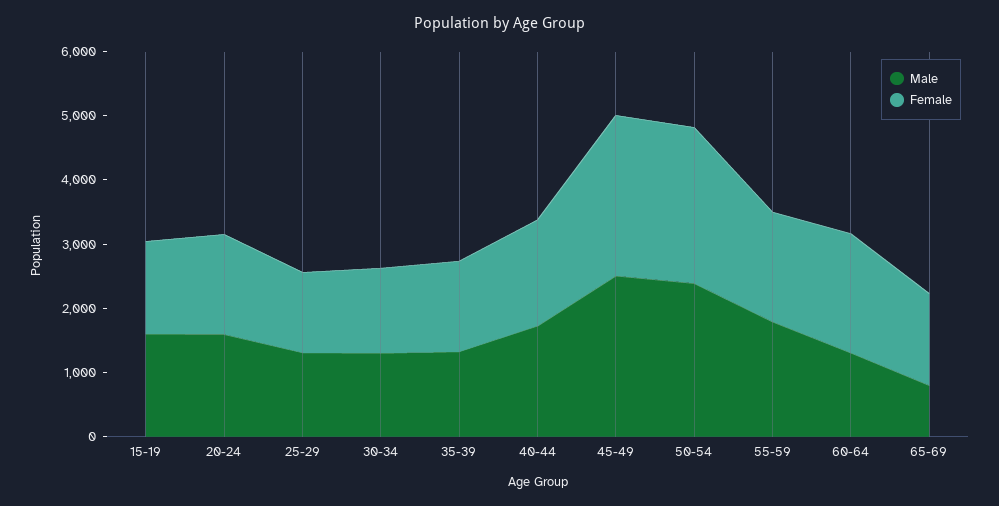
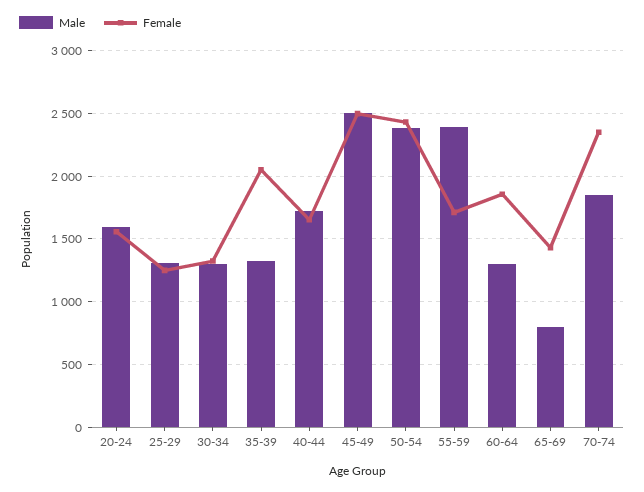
Male, 15-19: 1600 -> none
Female, 15-19: 1400 -> none
Female, 35-39: 1400 -> 2050
Male, 55-59: 1800 -> 2400
Male, 70-74: none -> 1850
Female, 70-74: none -> 2350

